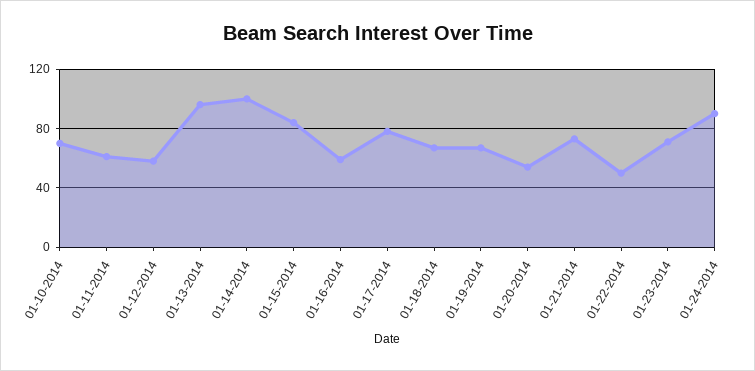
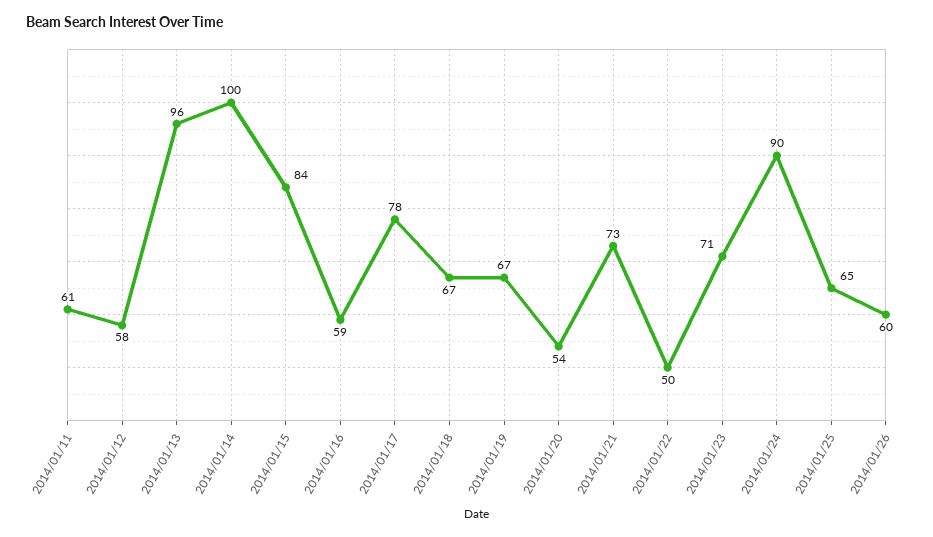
01-10-2014: 70 -> none
2014/01/25: none -> 65
2014/01/26: none -> 60

